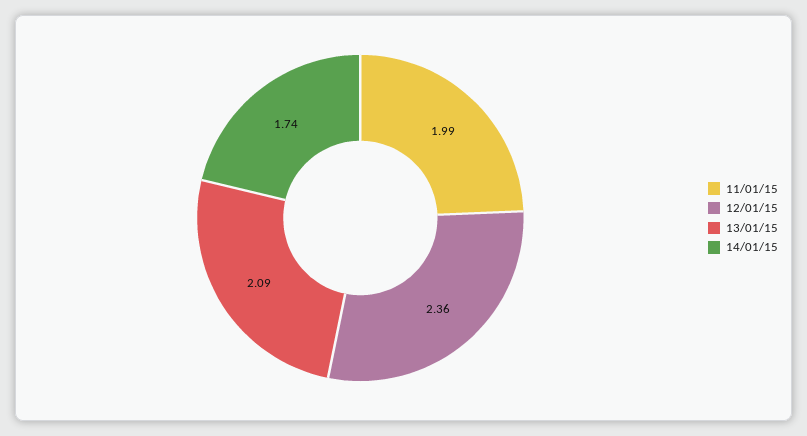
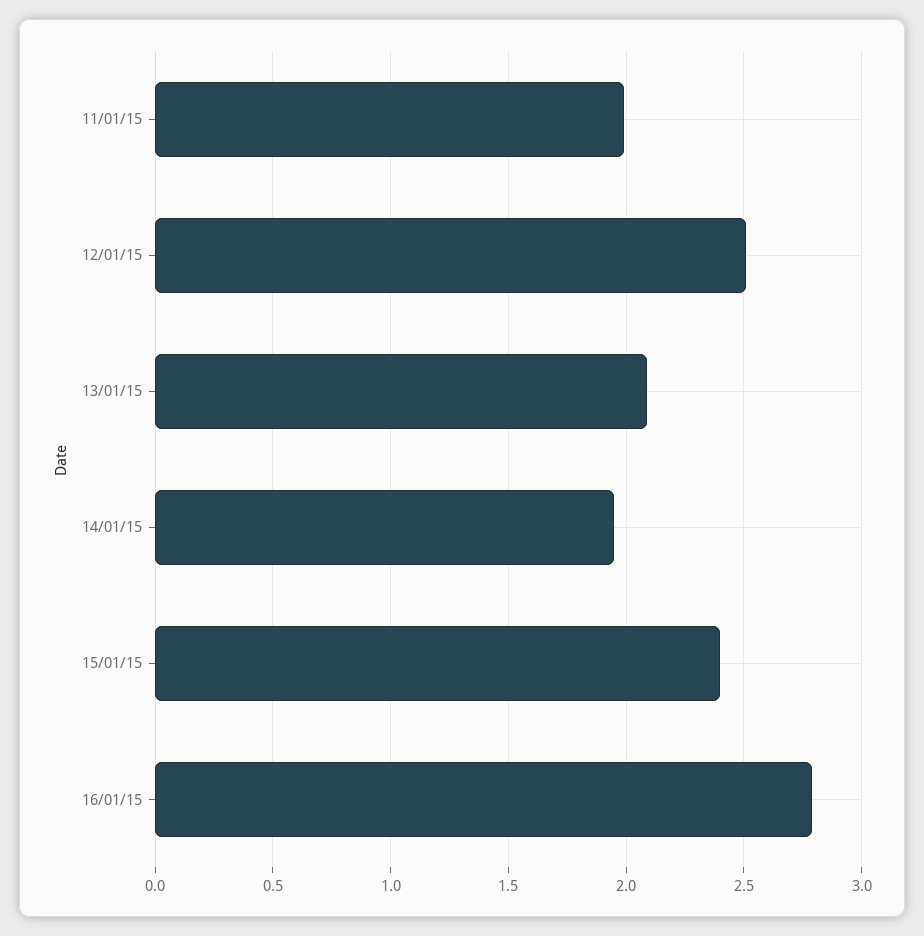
12/01/15: 2.36 -> 2.5
14/01/15: 1.74 -> 1.95
15/01/15: none -> 2.4
16/01/15: none -> 2.8

